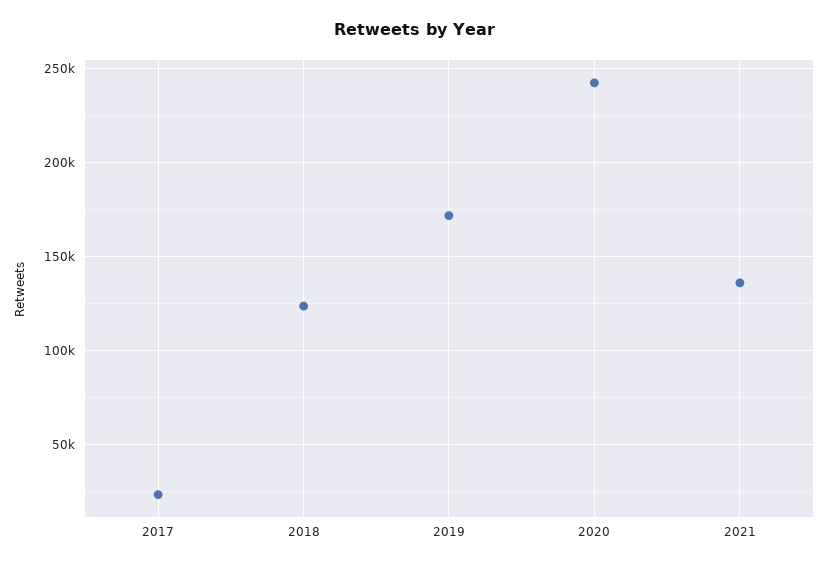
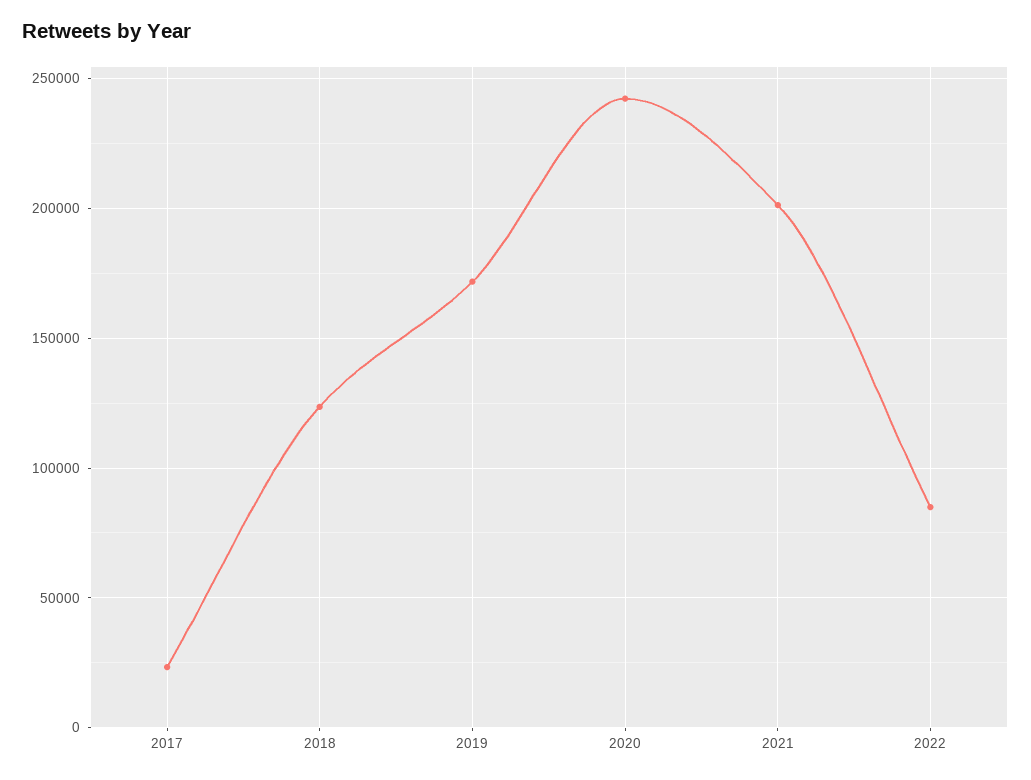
2021: 135000 -> 200000
2022: none -> 85000

